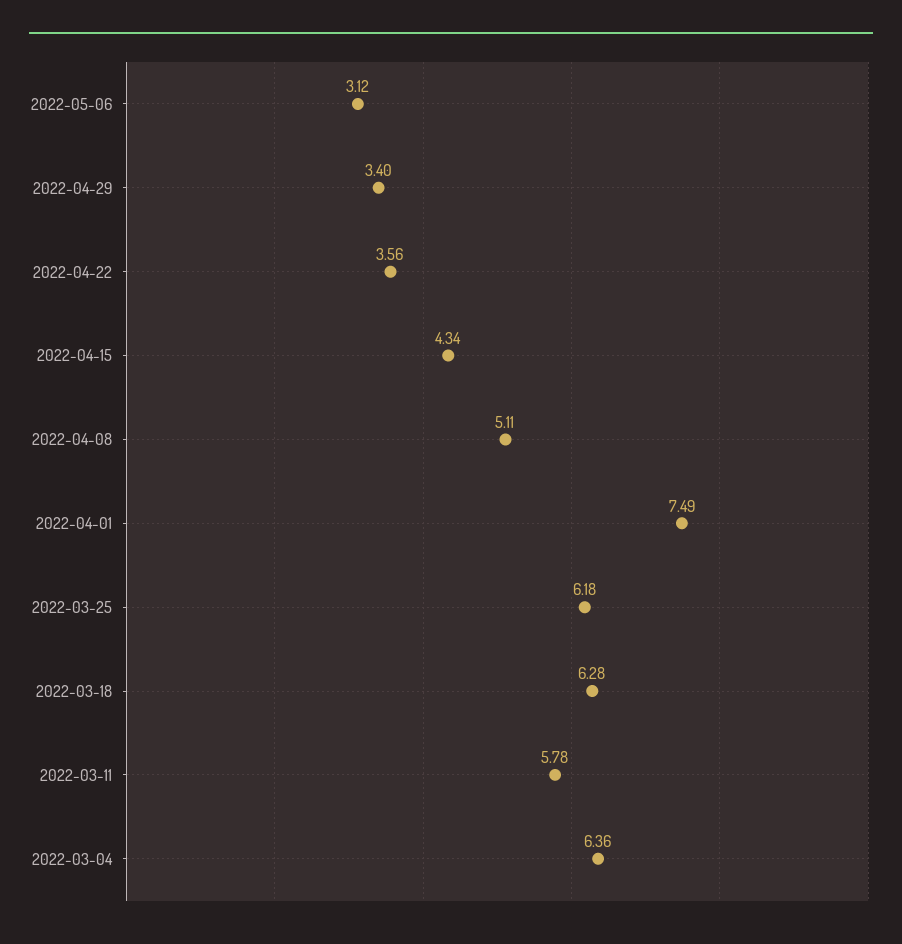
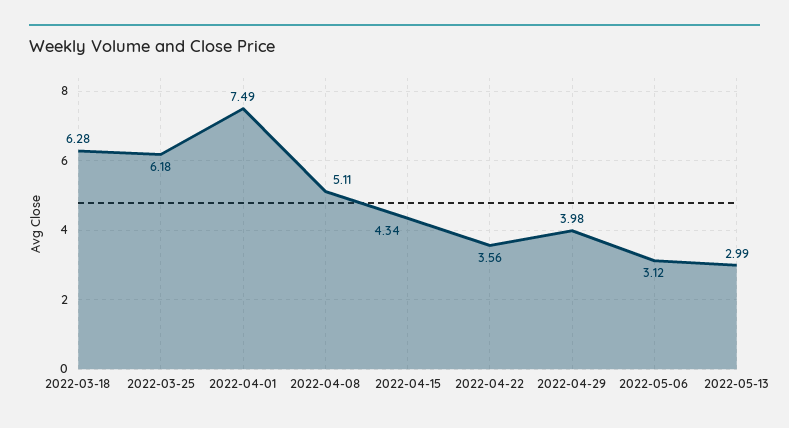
2022-04-29: 3.4 -> 3.98
2022-03-11: 5.78 -> none
2022-03-04: 6.36 -> none
2022-05-13: none -> 2.99

